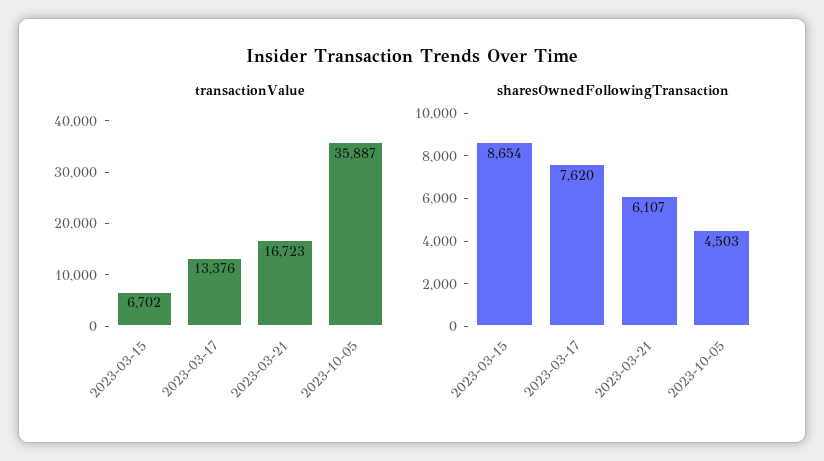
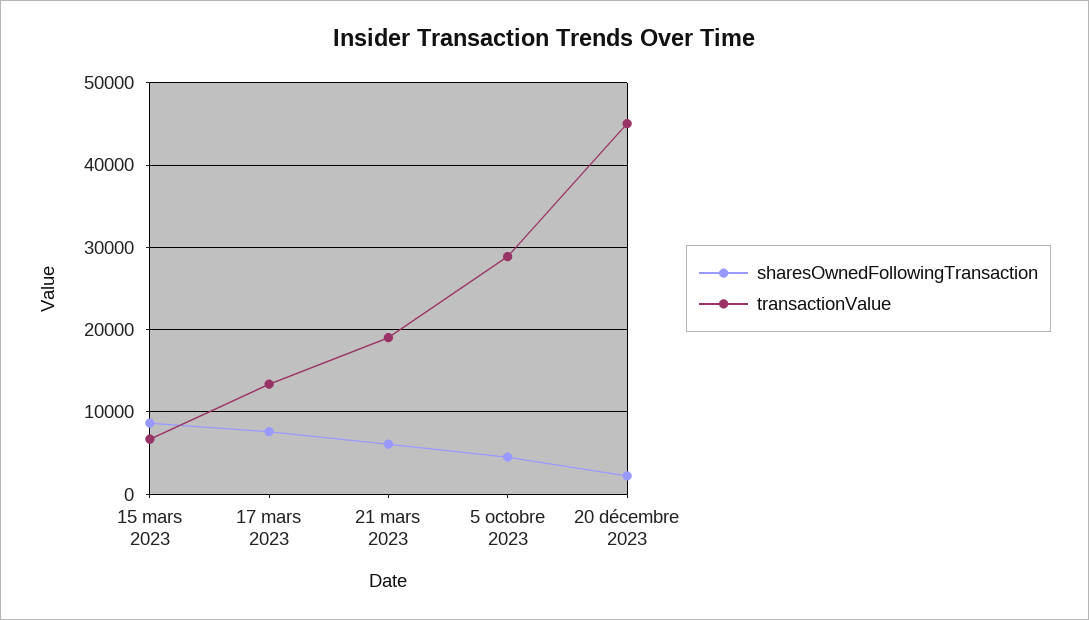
transactionValue, 2023-03-21: 16723 -> 19000
transactionValue, 2023-10-05: 35887 -> 29000
sharesOwnedFollowingTransaction, 20 décembre 2023: none -> 2000
transactionValue, 20 décembre 2023: none -> 45000

